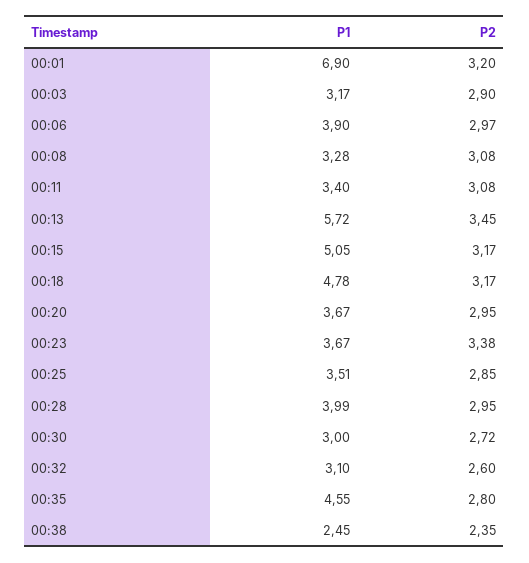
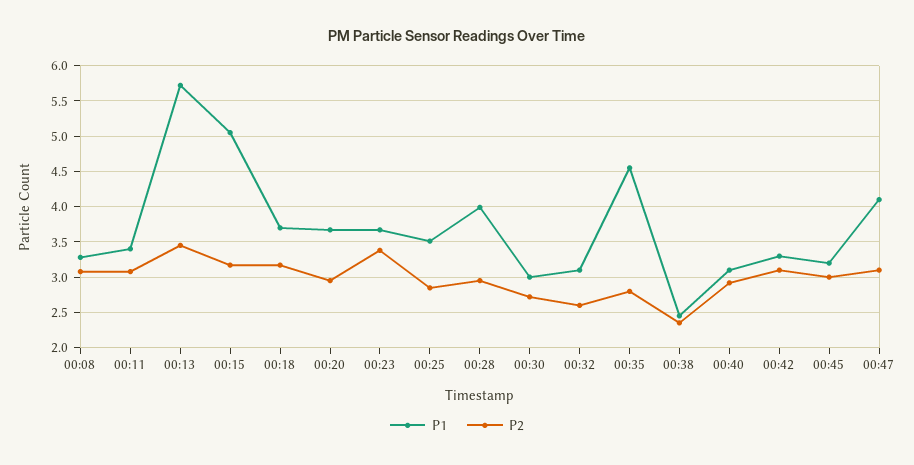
P1, 00:01: 6.9 -> none
P2, 00:01: 3.2 -> none
P1, 00:03: 3.17 -> none
P2, 00:03: 2.9 -> none
P1, 00:06: 3.9 -> none
P2, 00:06: 2.97 -> none
P1, 00:18: 4.78 -> 3.7
P1, 00:40: none -> 3.1
P2, 00:40: none -> 2.9
P1, 00:42: none -> 3.3
P2, 00:42: none -> 3.1
P1, 00:45: none -> 3.2
P2, 00:45: none -> 3
P1, 00:47: none -> 4.1
P2, 00:47: none -> 3.1

